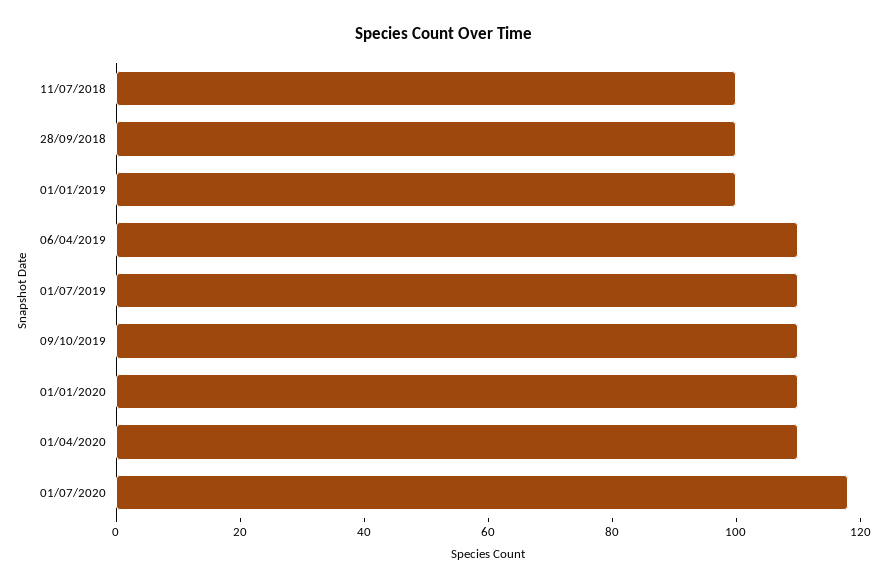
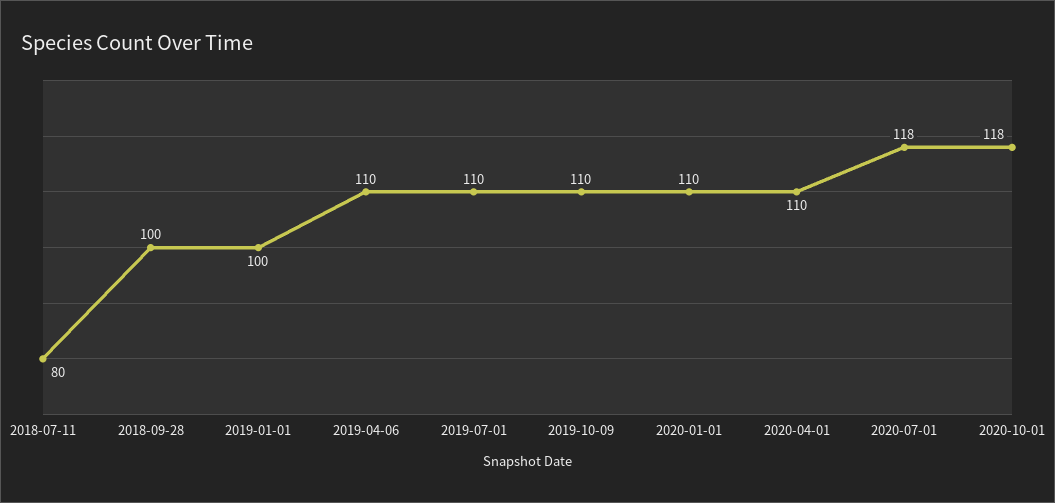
11/07/2018: 100 -> 80
2020-10-01: none -> 118

